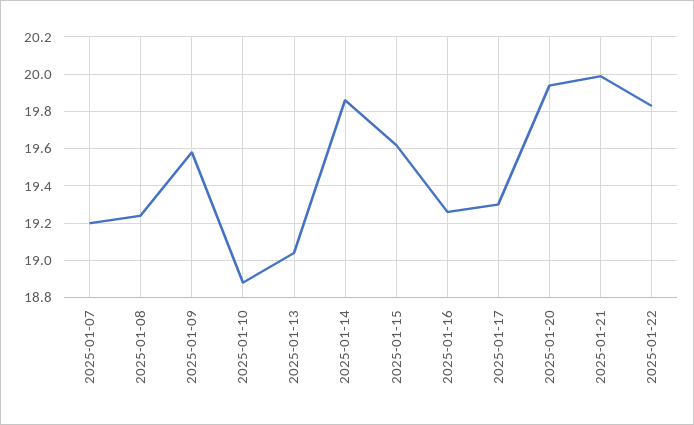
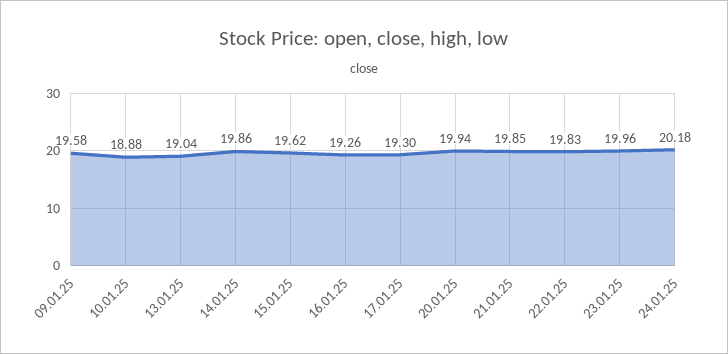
2025-01-07: 19.2 -> none
2025-01-08: 19.25 -> none
2025-01-21: 20 -> 19.85
23.01.25: none -> 19.96
24.01.25: none -> 20.18

